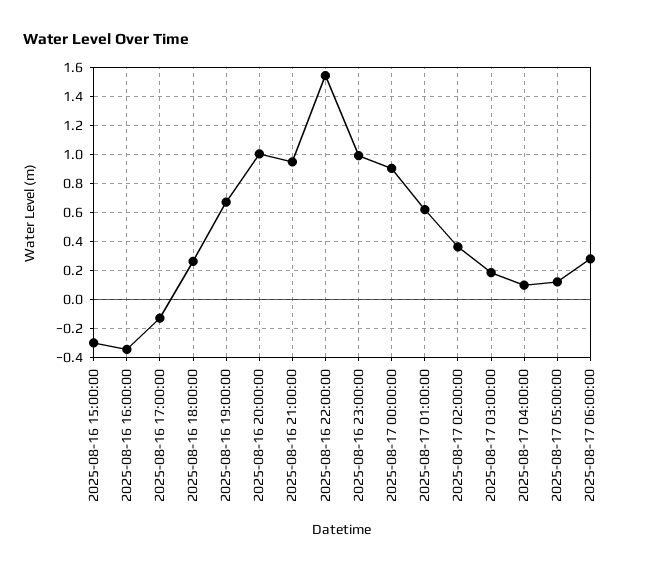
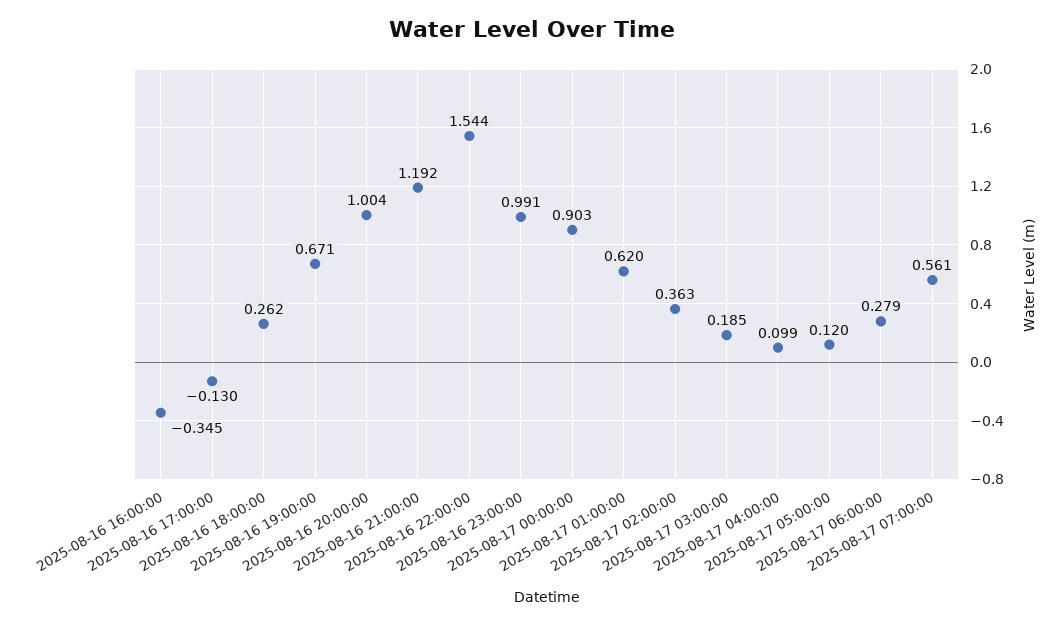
2025-08-16 15:00:00: -0.3 -> none
2025-08-16 21:00:00: 0.95 -> 1.192
2025-08-17 07:00:00: none -> 0.561

